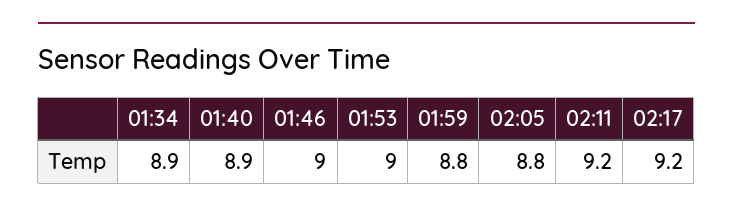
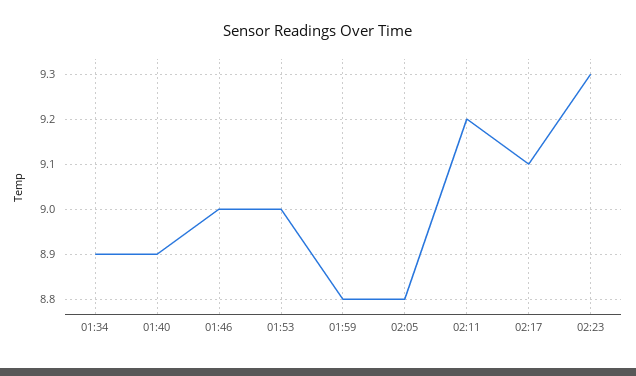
02:17: 9.2 -> 9.1
02:23: none -> 9.3

